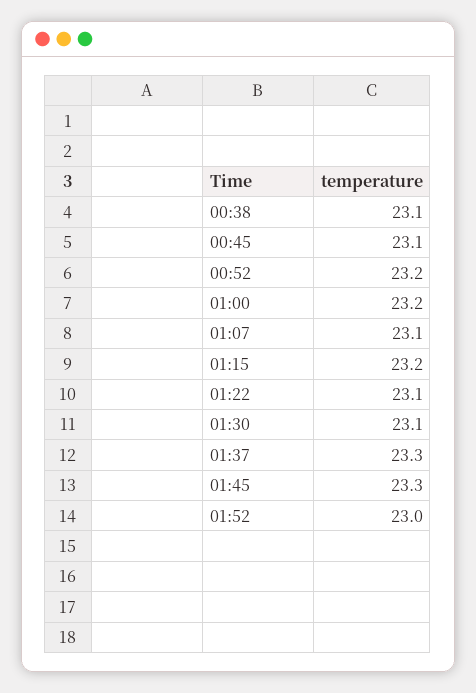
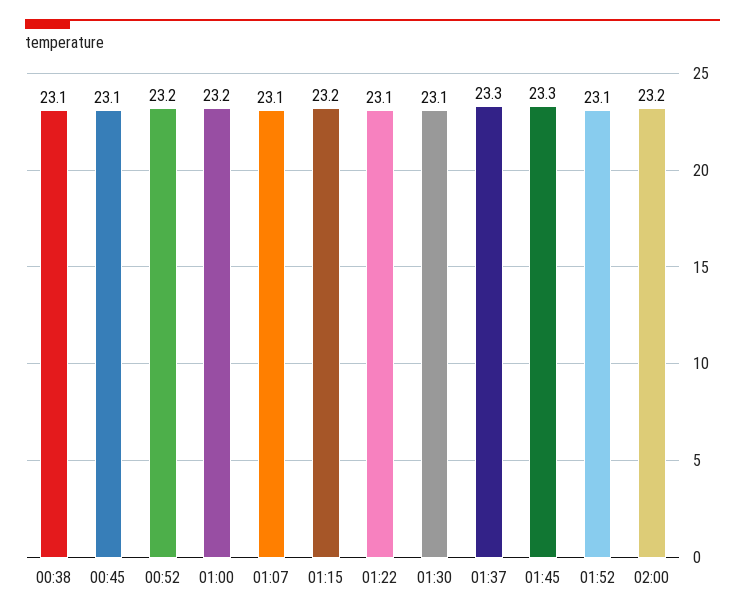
01:52: 23 -> 23.1
02:00: none -> 23.2

